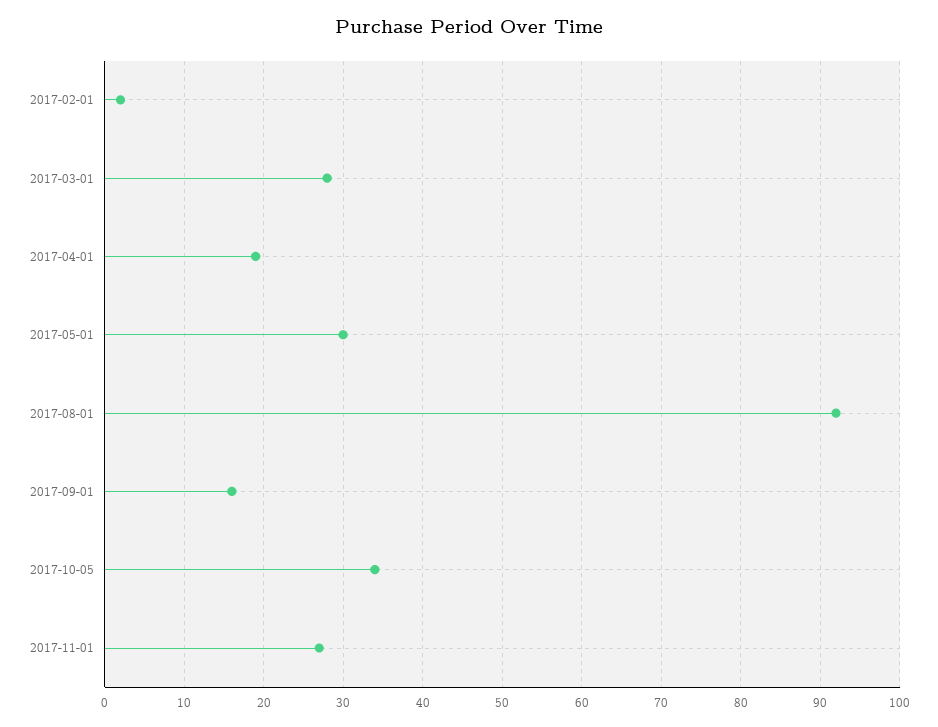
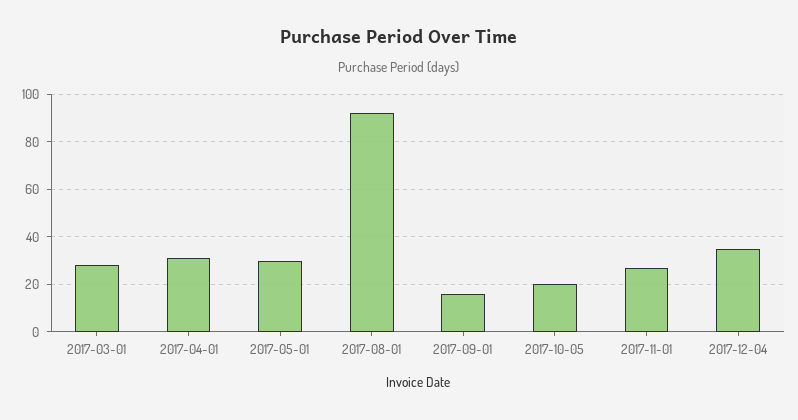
2017-02-01: 2 -> none
2017-04-01: 19 -> 30
2017-10-05: 34 -> 20
2017-12-04: none -> 35

